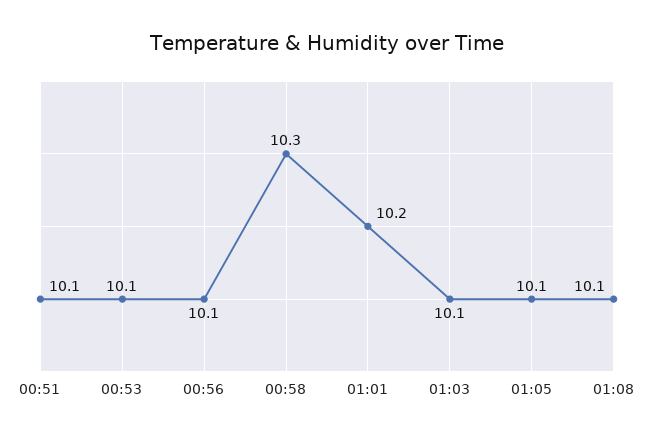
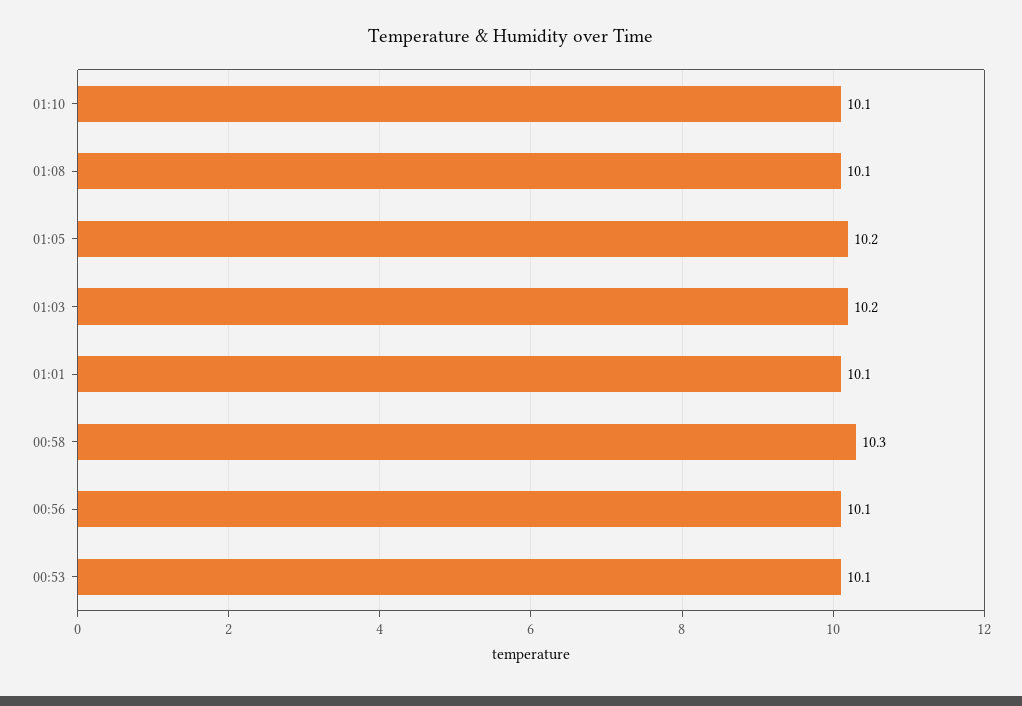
00:51: 10.1 -> none
01:01: 10.2 -> 10.1
01:03: 10.1 -> 10.2
01:05: 10.1 -> 10.2
01:10: none -> 10.1

